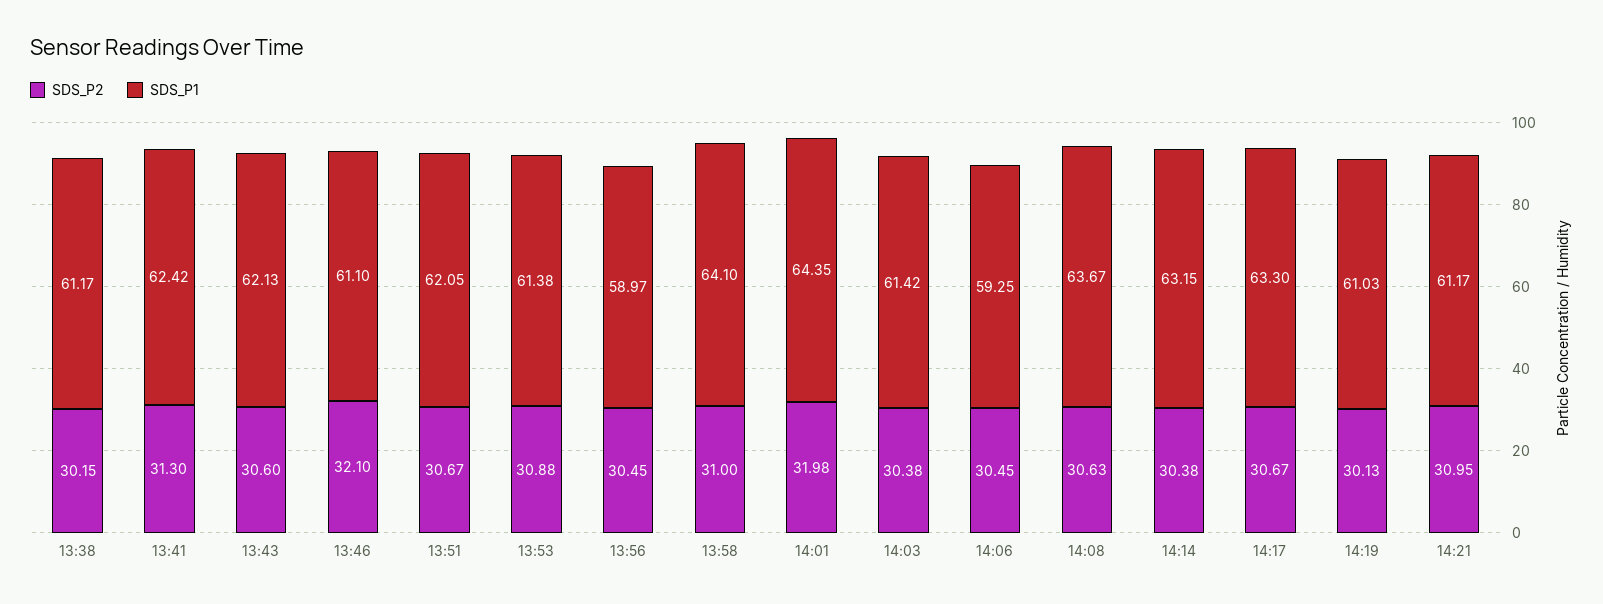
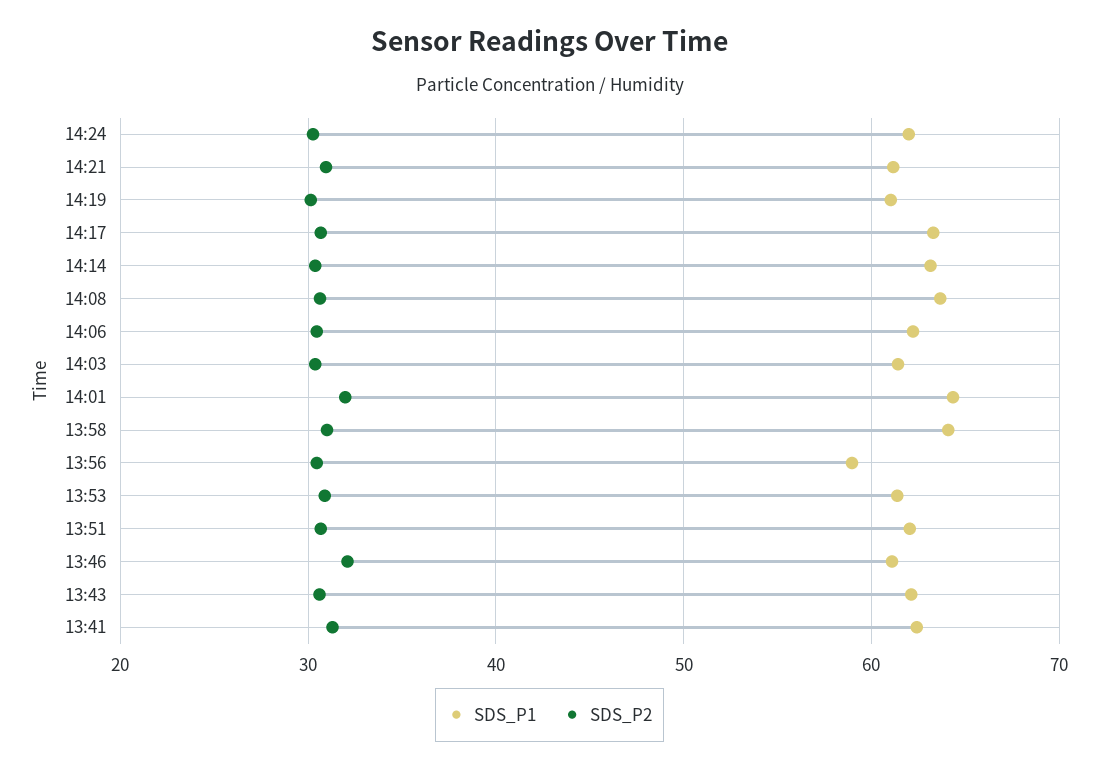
SDS_P2, 13:38: 30.15 -> none
SDS_P1, 13:38: 61.17 -> none
SDS_P1, 14:06: 59.25 -> 62
SDS_P1, 14:24: none -> 62
SDS_P2, 14:24: none -> 30

